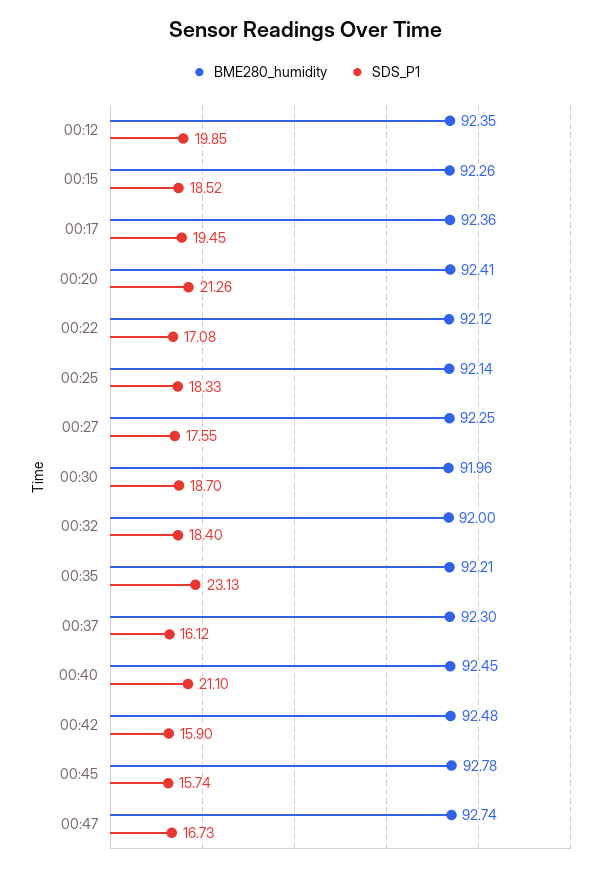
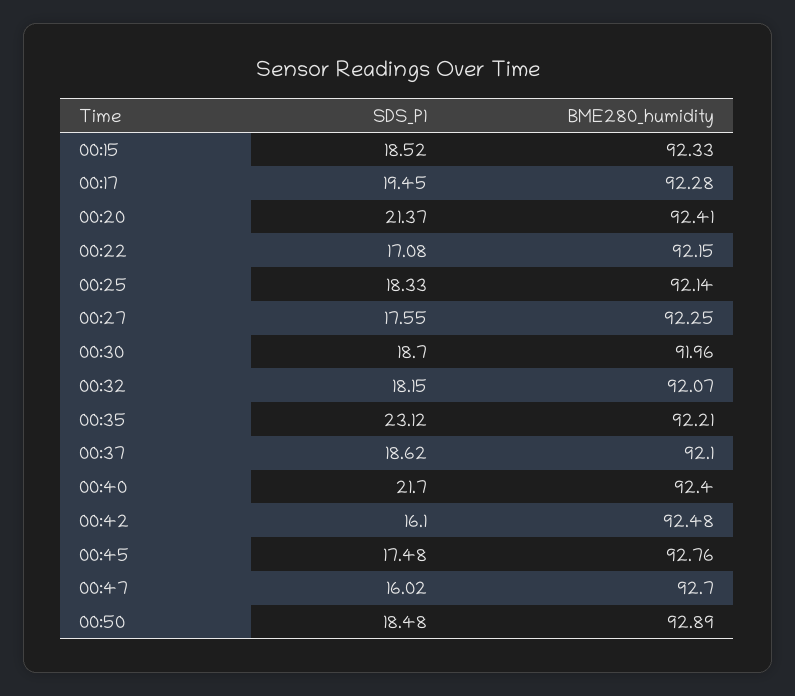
BME280_humidity, 00:12: 92.35 -> none
SDS_P1, 00:12: 19.85 -> none
BME280_humidity, 00:15: 92.26 -> 92.33
BME280_humidity, 00:17: 92.36 -> 92.28
SDS_P1, 00:20: 21.26 -> 21.37
BME280_humidity, 00:22: 92.12 -> 92.15
BME280_humidity, 00:32: 92 -> 92.07
SDS_P1, 00:32: 18.4 -> 18.15
SDS_P1, 00:35: 23.13 -> 23.12
BME280_humidity, 00:37: 92.3 -> 92.1
SDS_P1, 00:37: 16.12 -> 18.62
BME280_humidity, 00:40: 92.45 -> 92.4
SDS_P1, 00:40: 21.1 -> 21.7
SDS_P1, 00:42: 15.9 -> 16.1
BME280_humidity, 00:45: 92.78 -> 92.76
SDS_P1, 00:45: 15.74 -> 17.48
BME280_humidity, 00:47: 92.74 -> 92.7
SDS_P1, 00:47: 16.73 -> 16.02
SDS_P1, 00:50: none -> 18.48
BME280_humidity, 00:50: none -> 92.89

